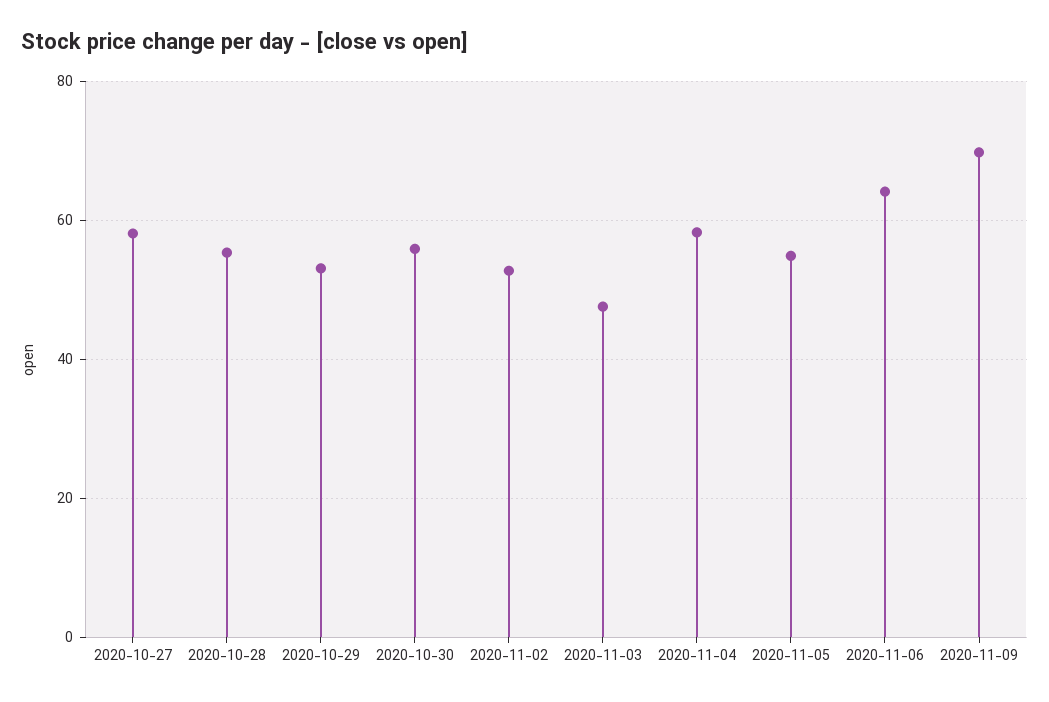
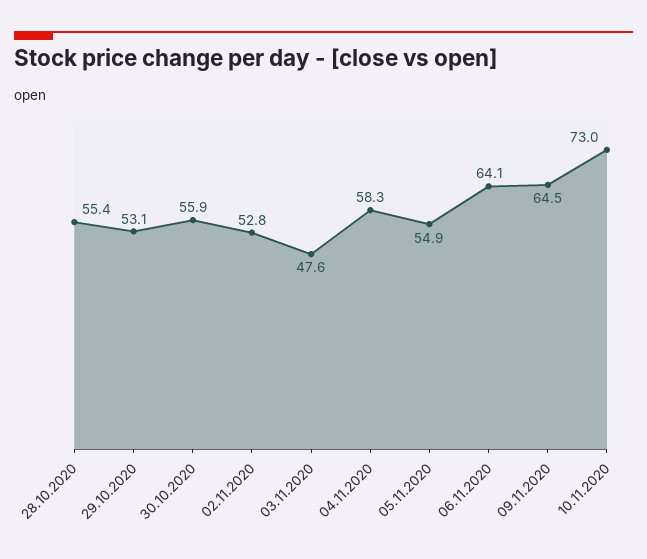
2020-10-27: 58 -> none
2020-11-09: 70 -> 64.5
10.11.2020: none -> 73

